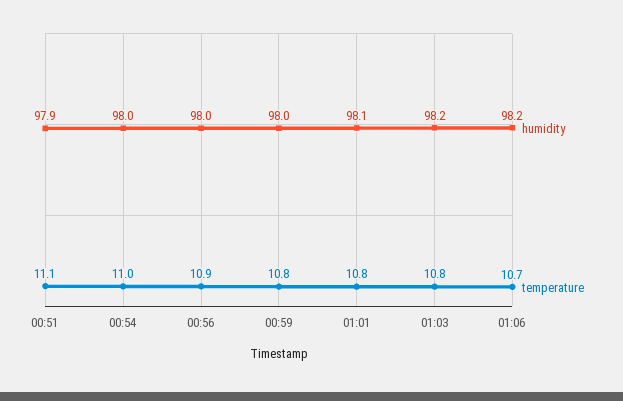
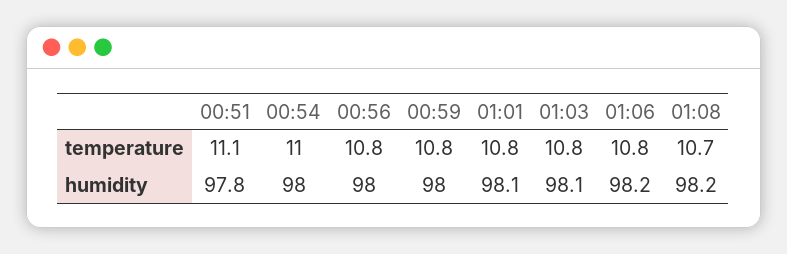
humidity, 00:51: 97.9 -> 97.8
temperature, 00:56: 10.9 -> 10.8
humidity, 01:03: 98.2 -> 98.1
temperature, 01:06: 10.7 -> 10.8
temperature, 01:08: none -> 10.7
humidity, 01:08: none -> 98.2

